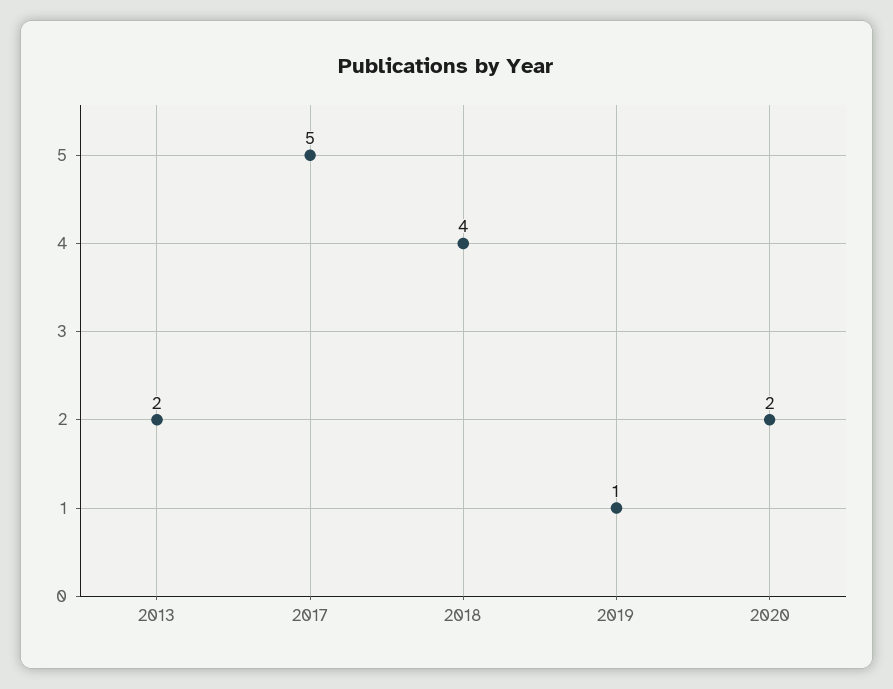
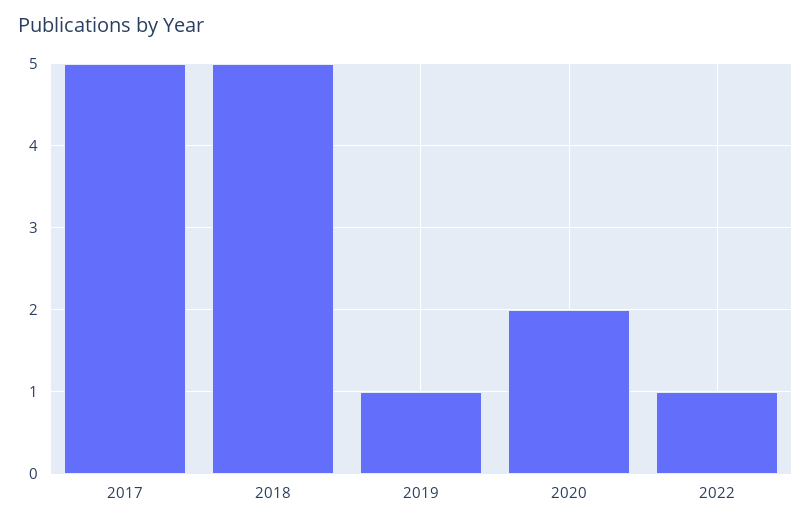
2013: 2 -> none
2018: 4 -> 5
2022: none -> 1

